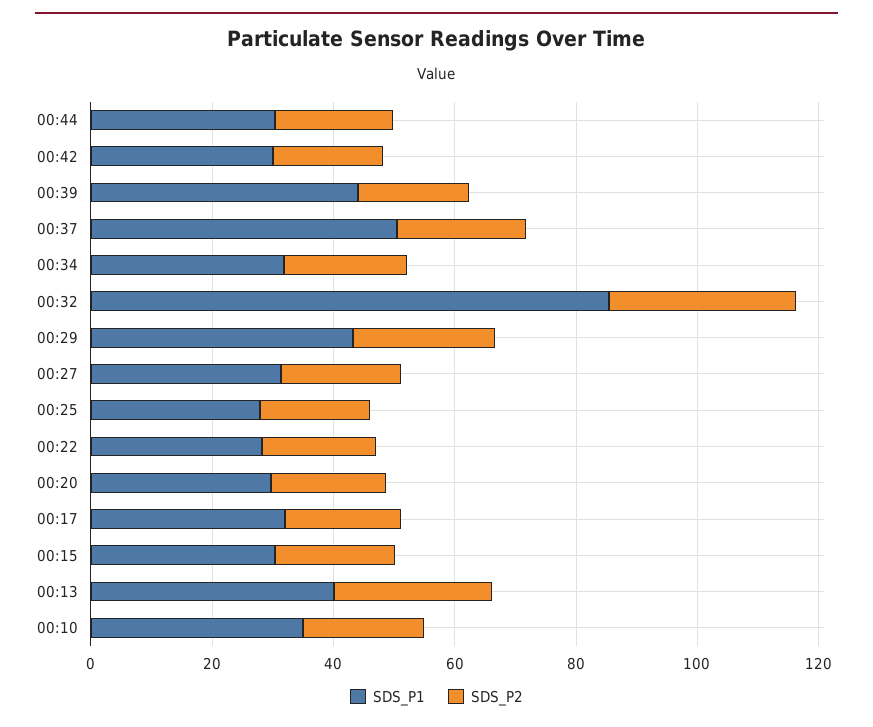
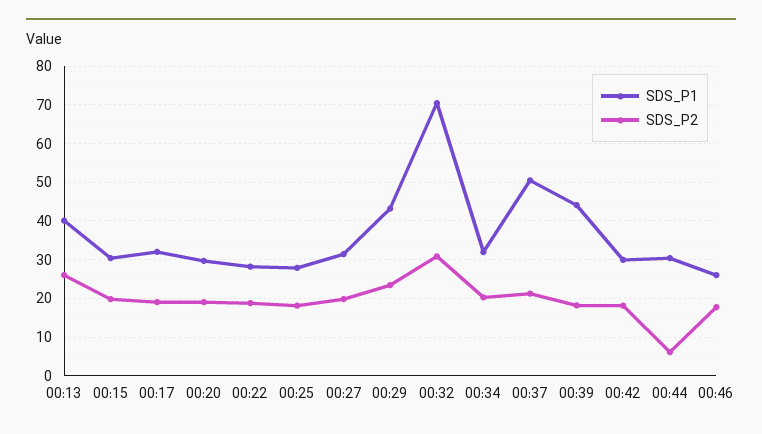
SDS_P2, 00:44: 20 -> 6
SDS_P1, 00:32: 85 -> 70
SDS_P1, 00:10: 35 -> none
SDS_P2, 00:10: 20 -> none
SDS_P1, 00:46: none -> 26
SDS_P2, 00:46: none -> 18

